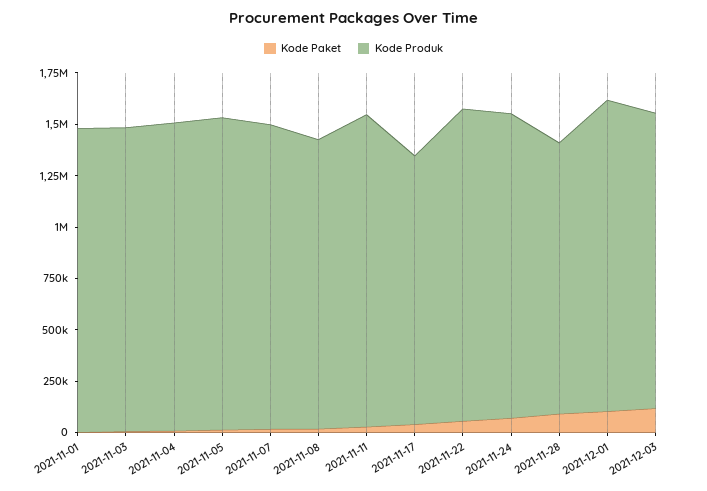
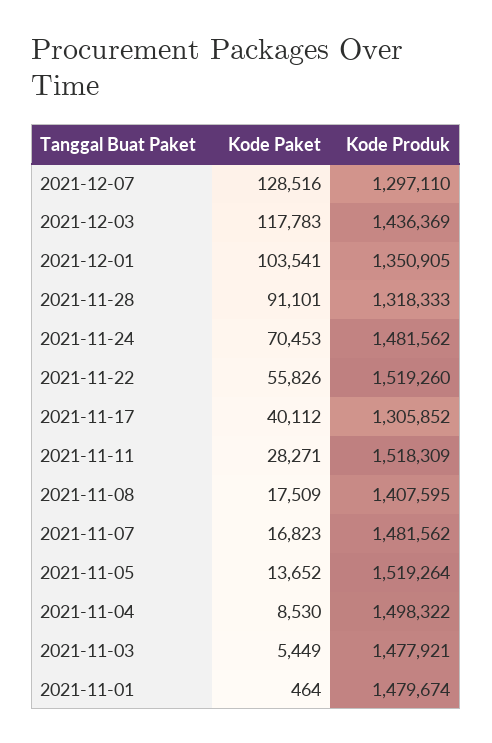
Kode Produk, 2021-12-01: 1500000 -> 1350905
Kode Paket, 2021-12-07: none -> 128516
Kode Produk, 2021-12-07: none -> 1297110

